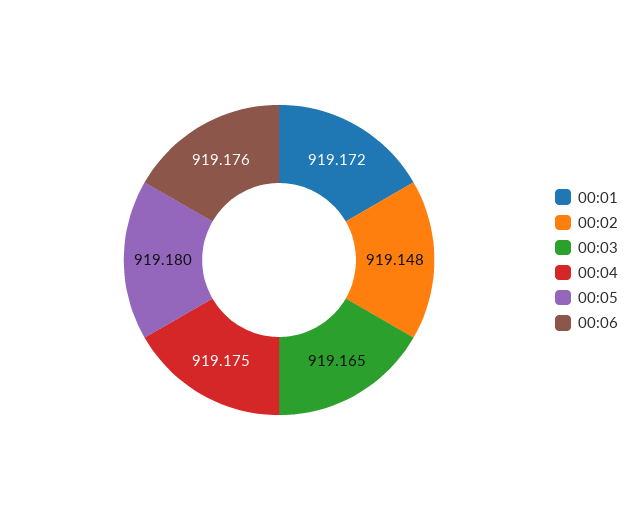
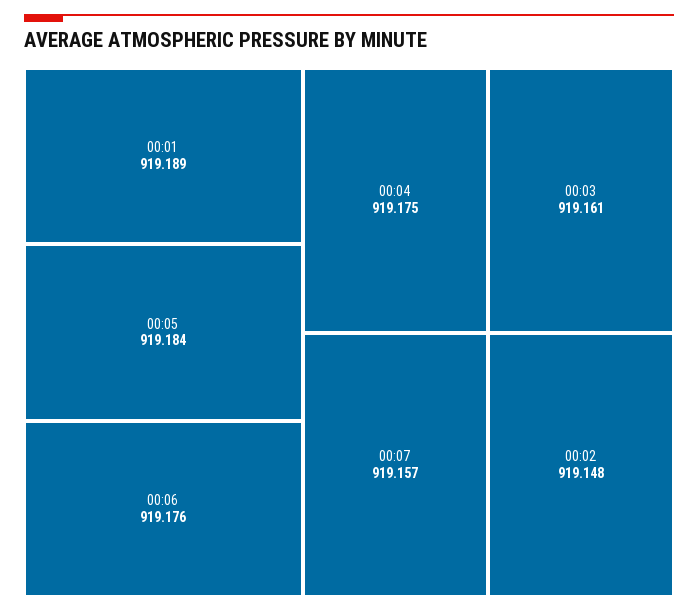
00:01: 919.172 -> 919.189
00:03: 919.165 -> 919.161
00:05: 919.18 -> 919.184
00:07: none -> 919.157

